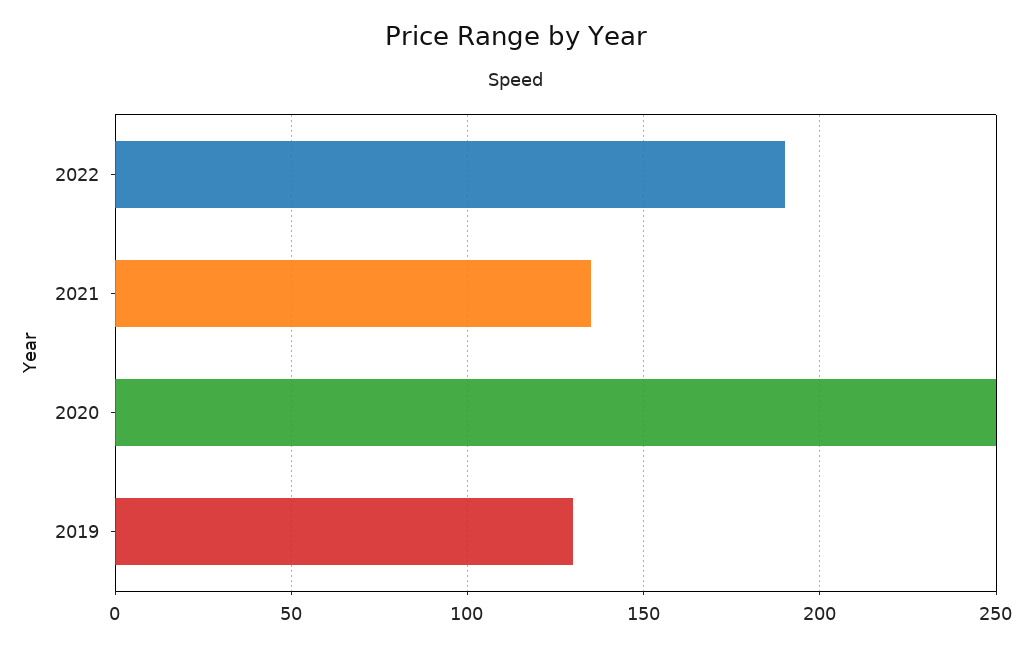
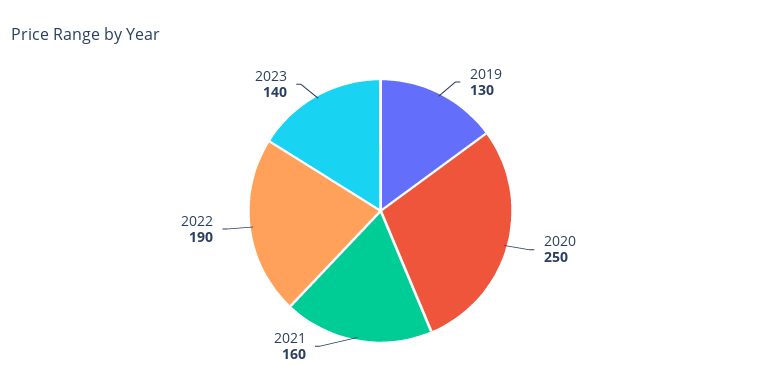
2021: 135 -> 160
2023: none -> 140

